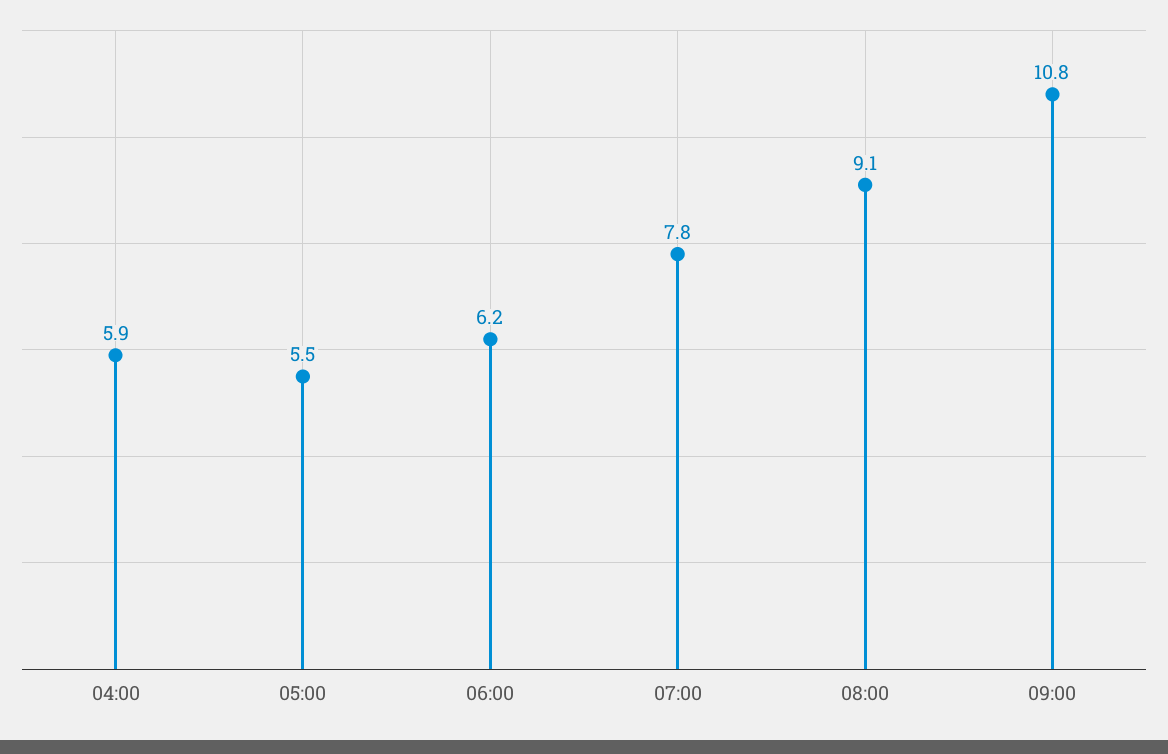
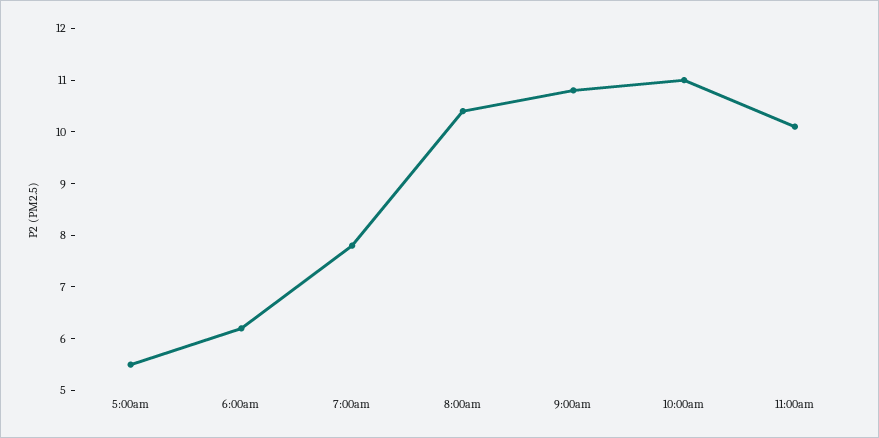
04:00: 5.9 -> none
08:00: 9.1 -> 10.5
10:00am: none -> 11
11:00am: none -> 10

